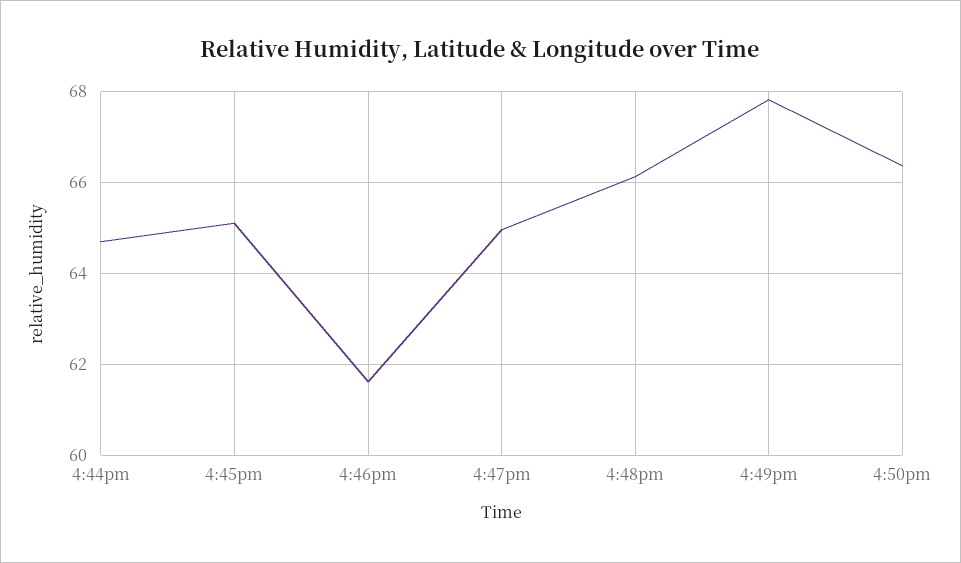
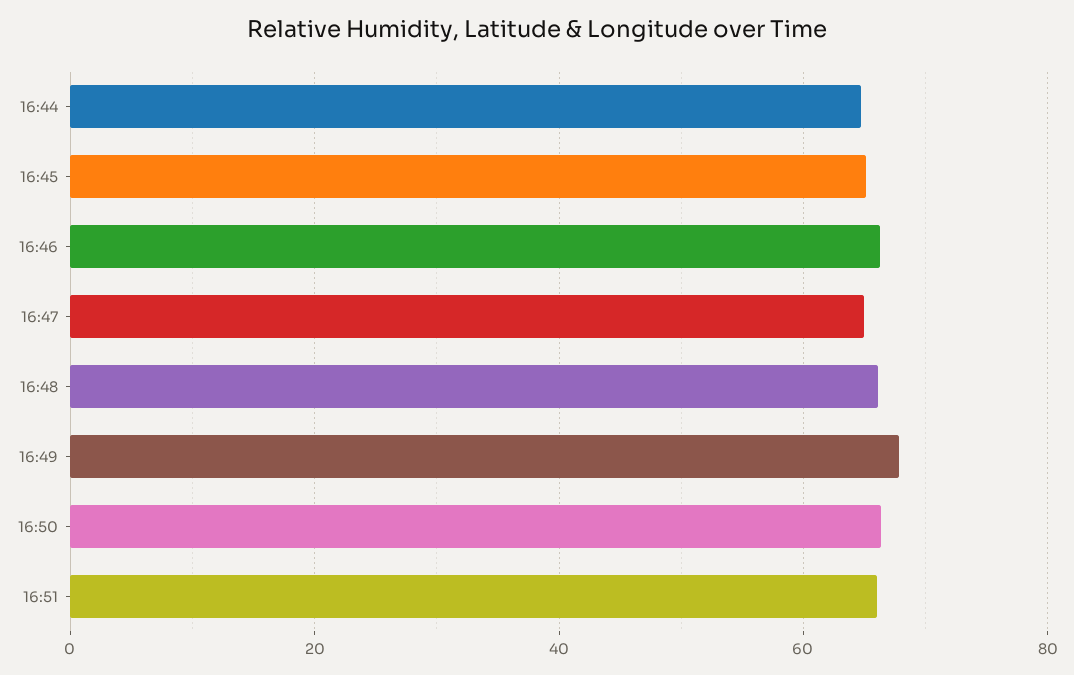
4:46pm: 61.6 -> 66
16:51: none -> 66

